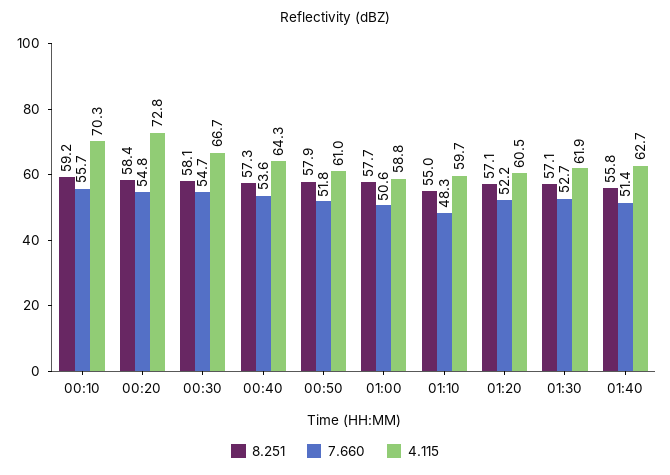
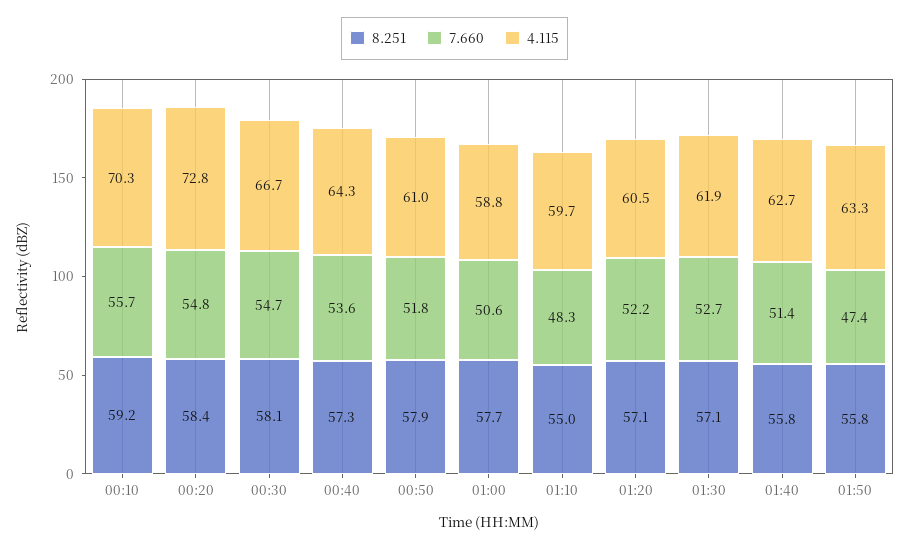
8.251, 01:50: none -> 55.8
7.660, 01:50: none -> 47.4
4.115, 01:50: none -> 63.3

